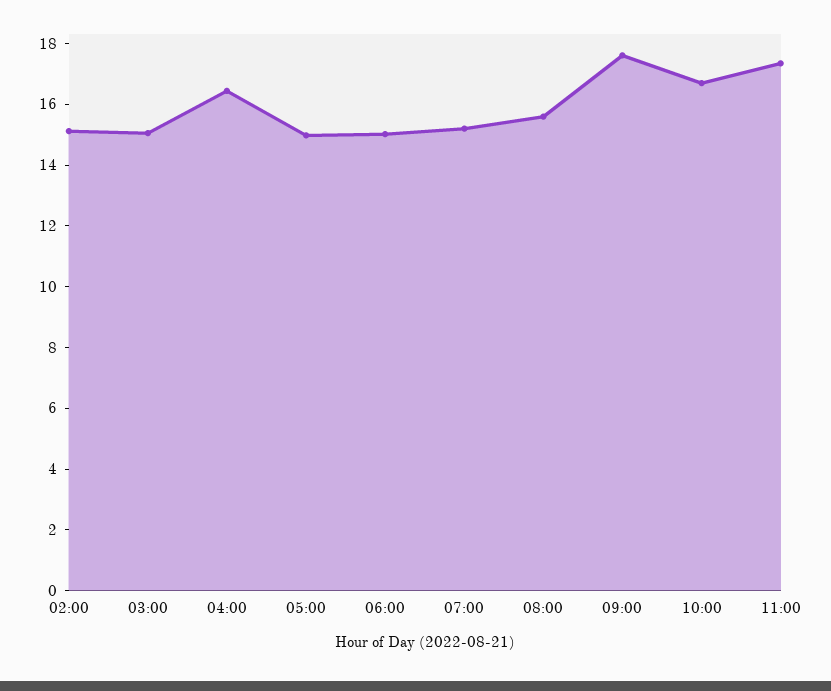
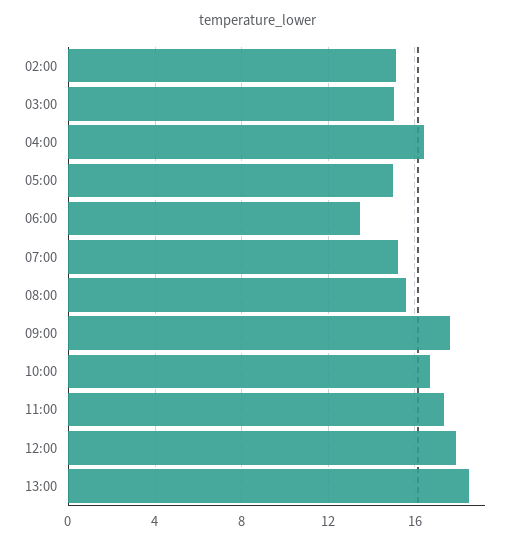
06:00: 15 -> 13.5
12:00: none -> 18
13:00: none -> 18.5

